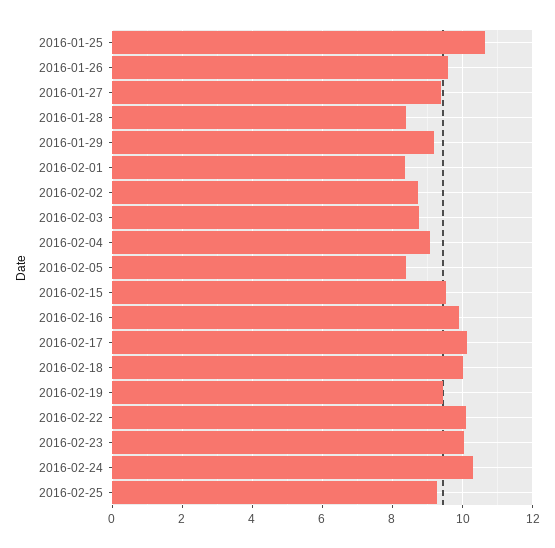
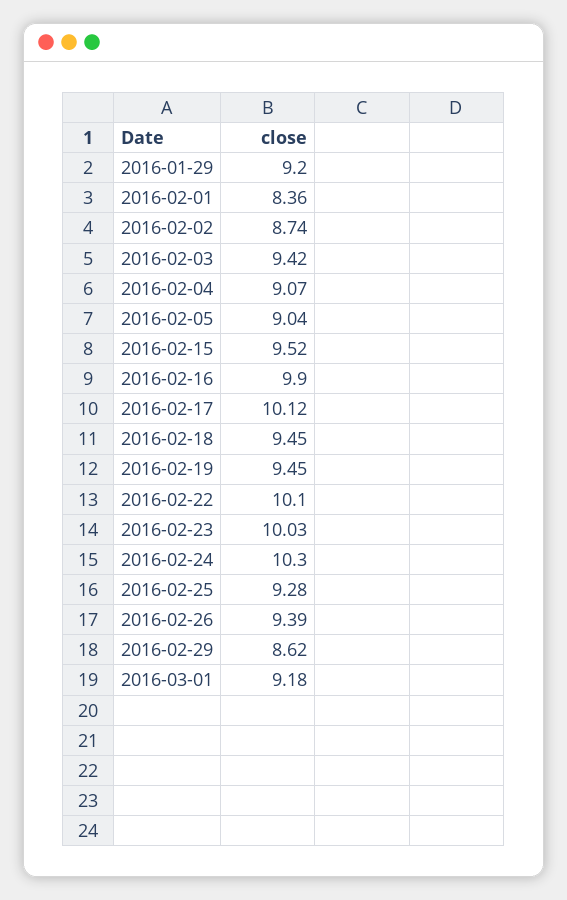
2016-01-25: 10.6 -> none
2016-01-26: 9.6 -> none
2016-01-27: 9.4 -> none
2016-01-28: 8.4 -> none
2016-02-03: 8.8 -> 9.42
2016-02-05: 8.4 -> 9.04
2016-02-18: 10 -> 9.45
2016-02-26: none -> 9.39
2016-02-29: none -> 8.62
2016-03-01: none -> 9.18

